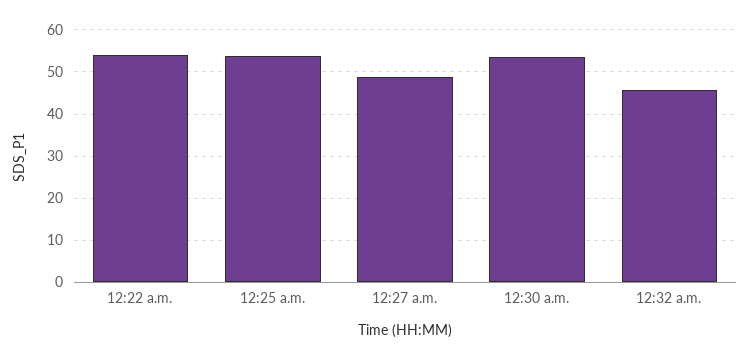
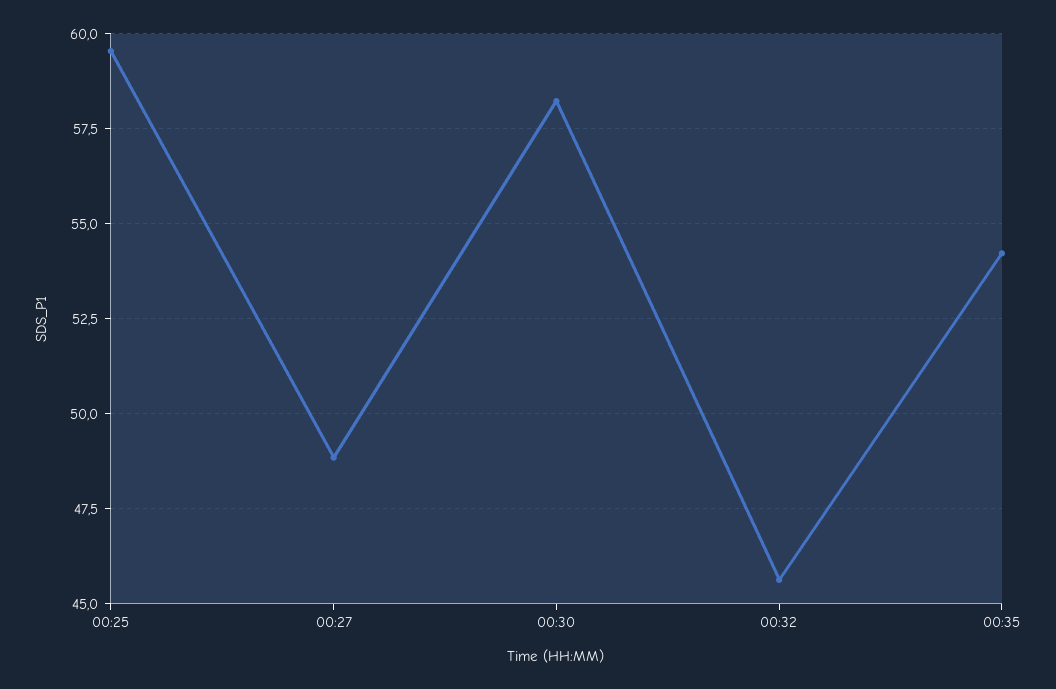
12:22 a.m.: 54 -> none
12:25 a.m.: 54 -> 59.5
12:30 a.m.: 54 -> 58.25
00:35: none -> 54.25

